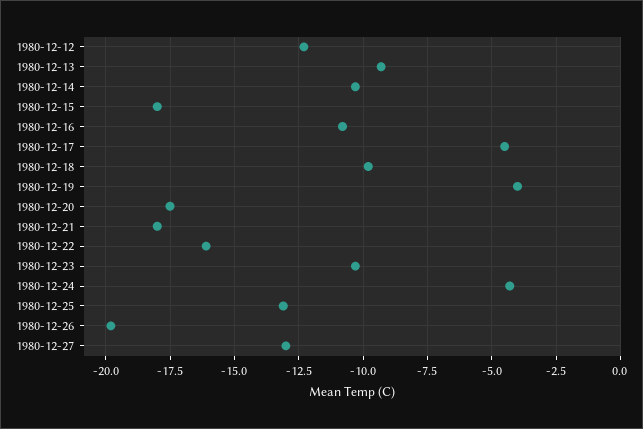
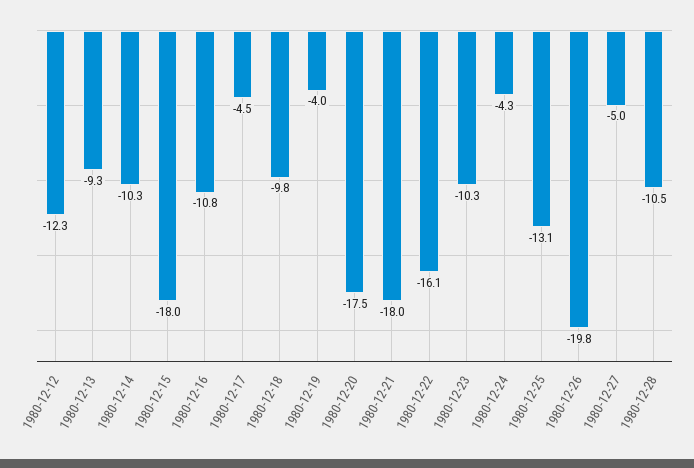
1980-12-27: -13 -> -5
1980-12-28: none -> -10.5

